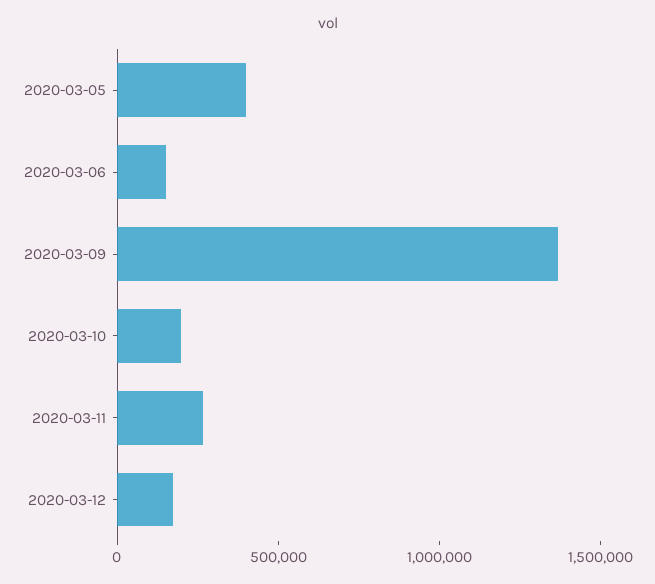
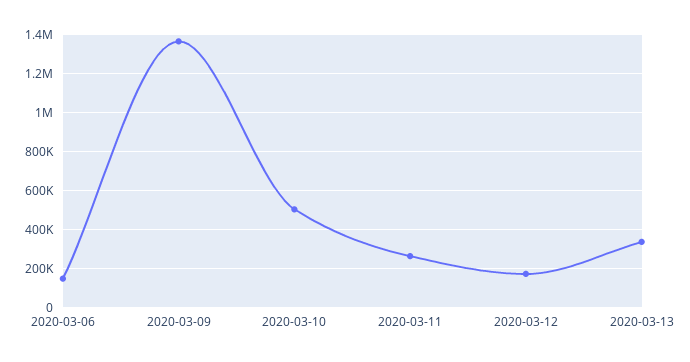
2020-03-05: 400000 -> none
2020-03-10: 200000 -> 500000
2020-03-13: none -> 350000

